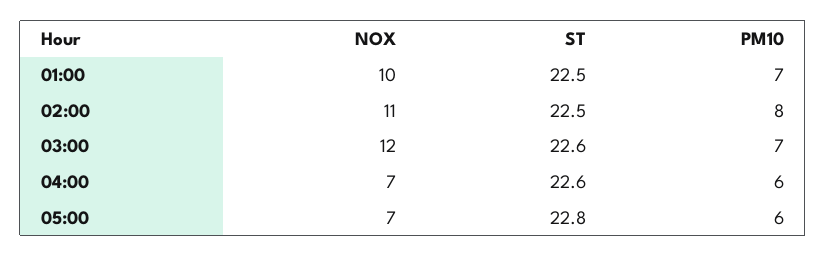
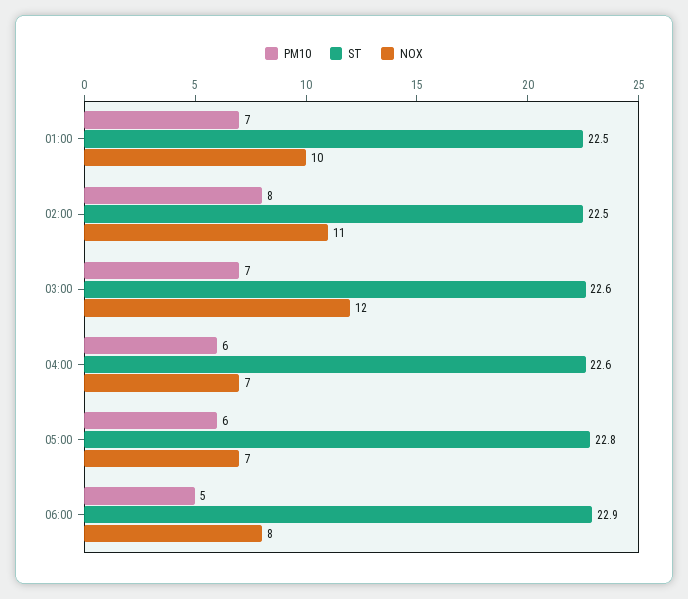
PM10, 06:00: none -> 5
ST, 06:00: none -> 22.9
NOX, 06:00: none -> 8

